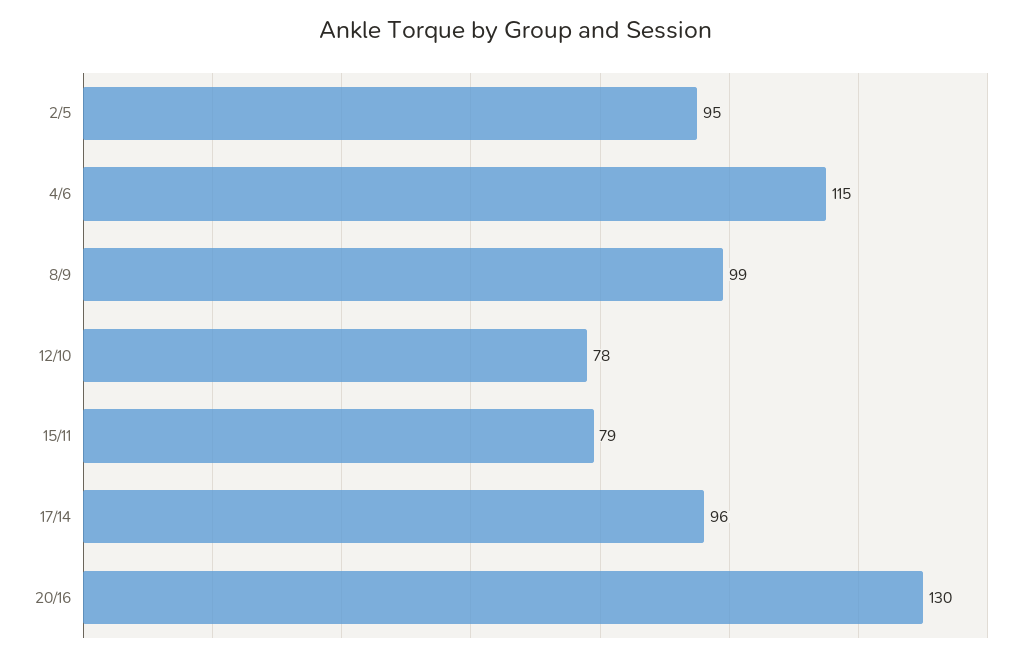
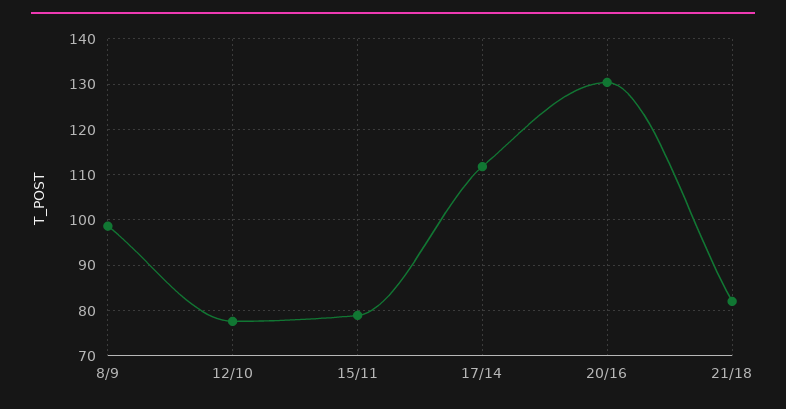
2/5: 95 -> none
4/6: 115 -> none
17/14: 96 -> 112
21/18: none -> 82

